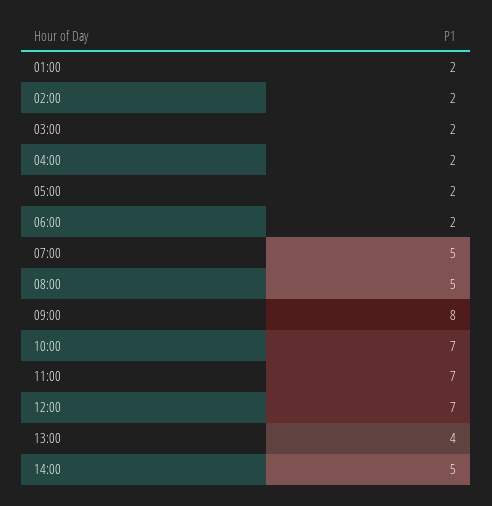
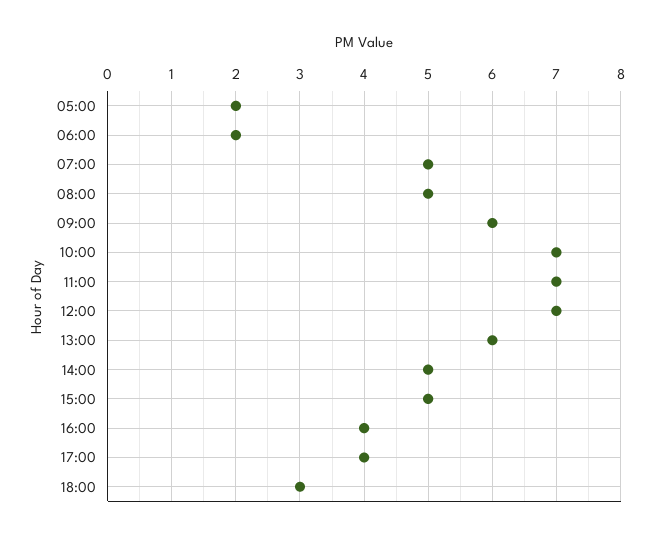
01:00: 2 -> none
02:00: 2 -> none
03:00: 2 -> none
04:00: 2 -> none
09:00: 8 -> 6
13:00: 4 -> 6
15:00: none -> 5
16:00: none -> 4
17:00: none -> 4
18:00: none -> 3

